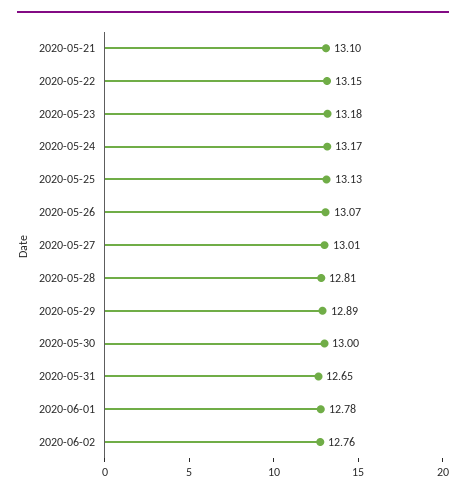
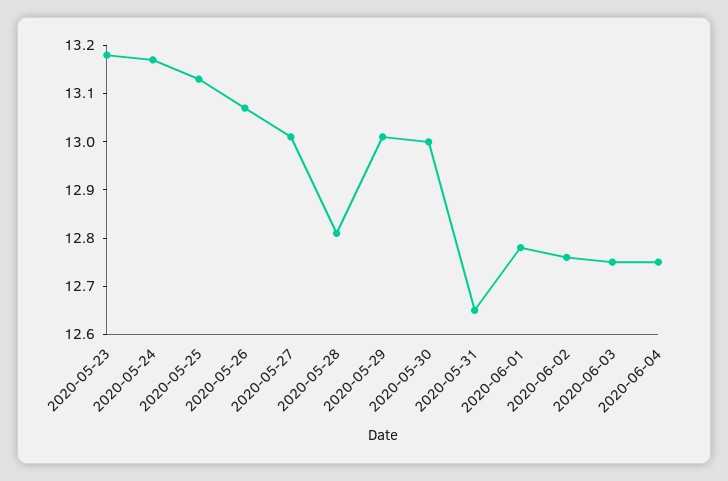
2020-05-21: 13.1 -> none
2020-05-22: 13.15 -> none
2020-05-29: 12.89 -> 13
2020-06-03: none -> 12.75
2020-06-04: none -> 12.75

